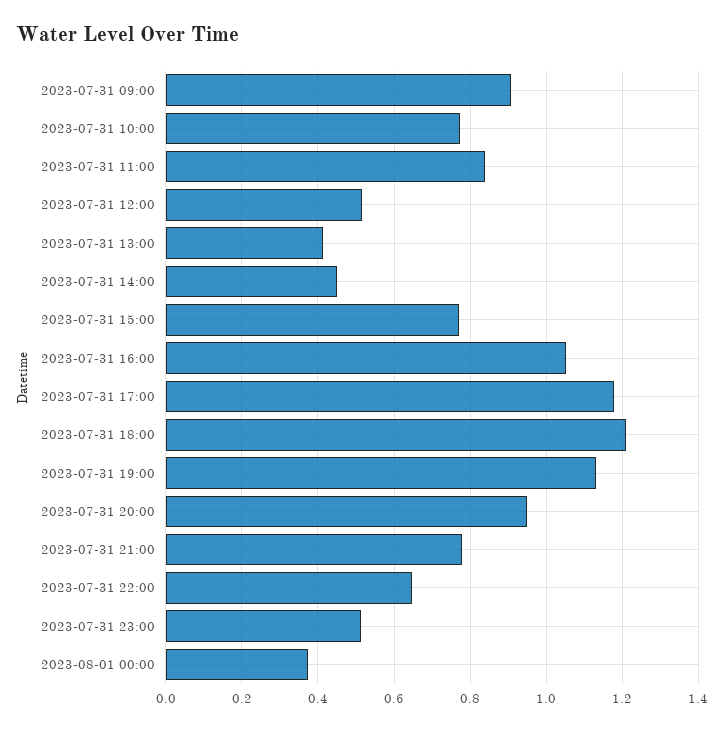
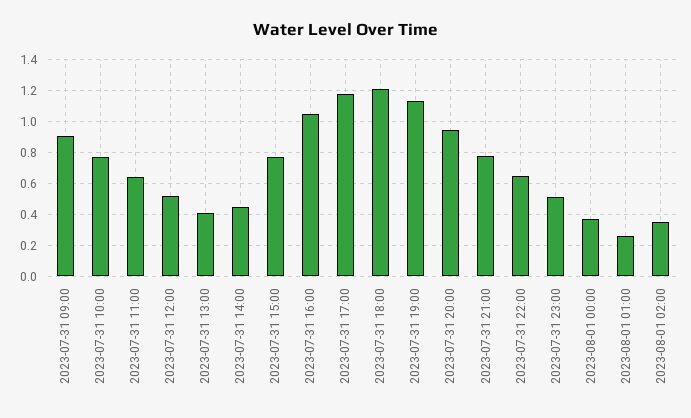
2023-07-31 11:00: 0.84 -> 0.65
2023-08-01 01:00: none -> 0.25
2023-08-01 02:00: none -> 0.35

